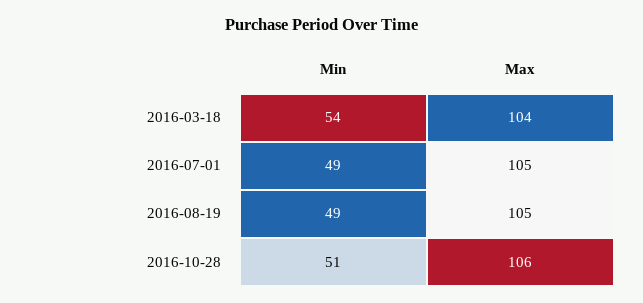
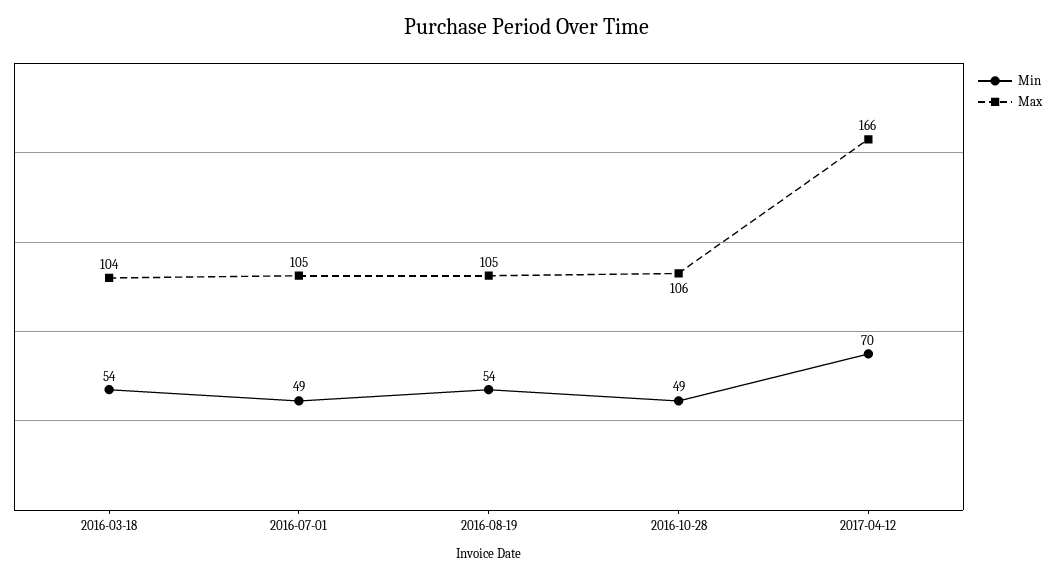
Min, 2016-08-19: 49 -> 54
Min, 2016-10-28: 51 -> 49
Min, 2017-04-12: none -> 70
Max, 2017-04-12: none -> 166

